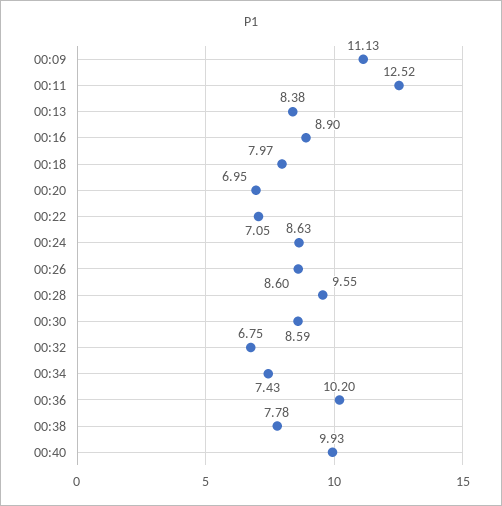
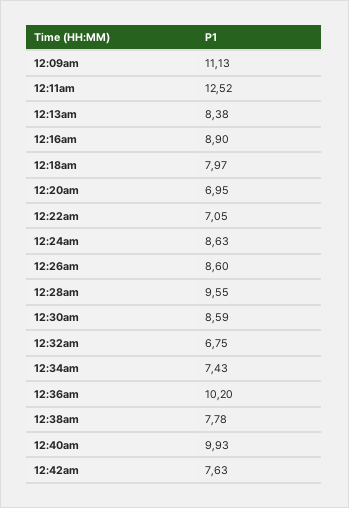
12:42am: none -> 7.63

